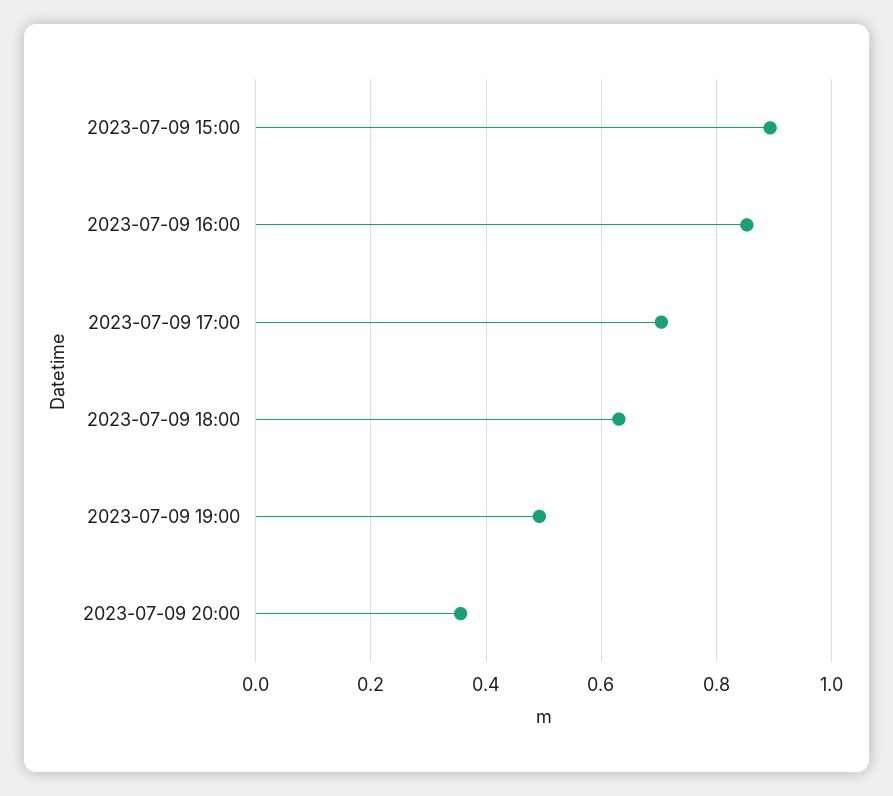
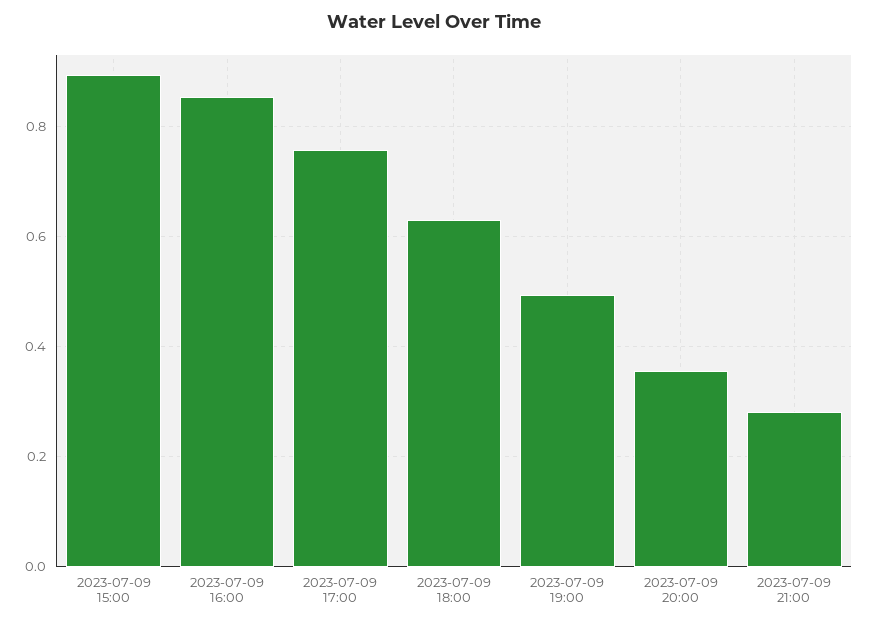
2023-07-09 17:00: 0.7 -> 0.76
2023-07-09 21:00: none -> 0.28

